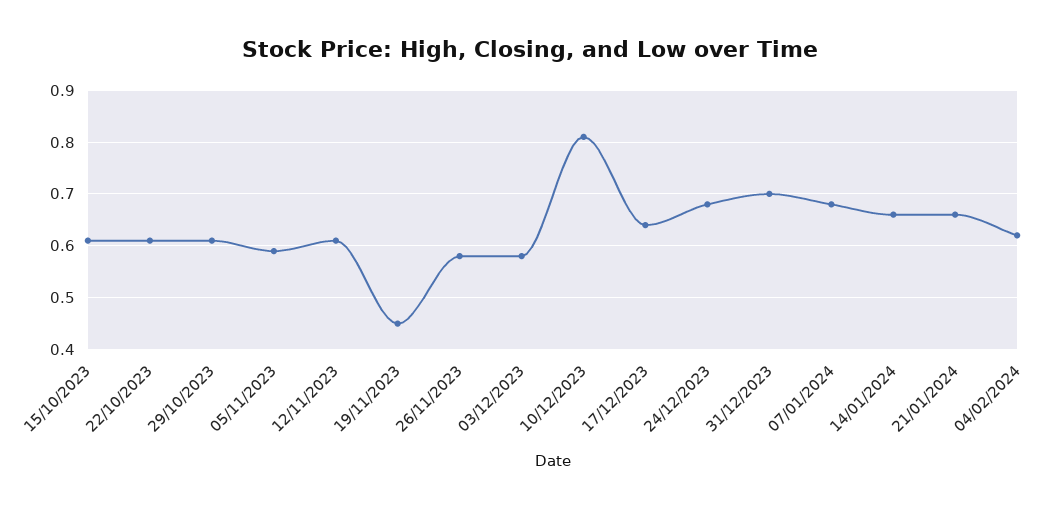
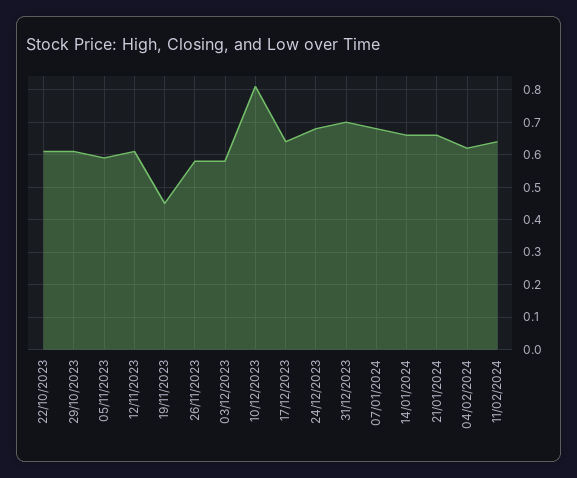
15/10/2023: 0.6 -> none
11/02/2024: none -> 0.65

